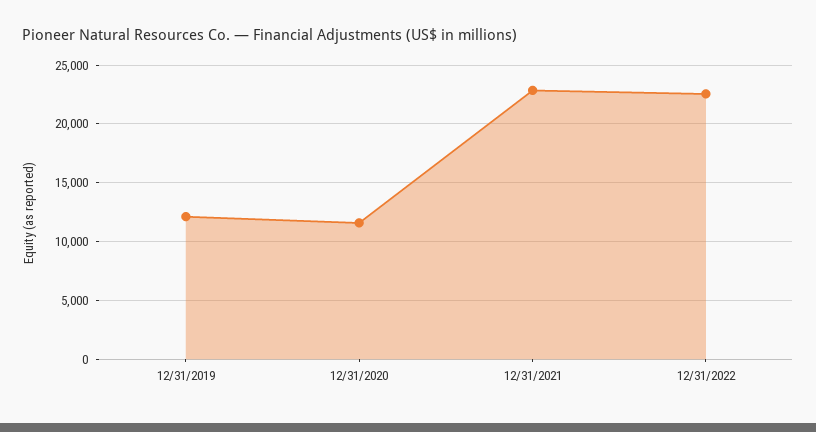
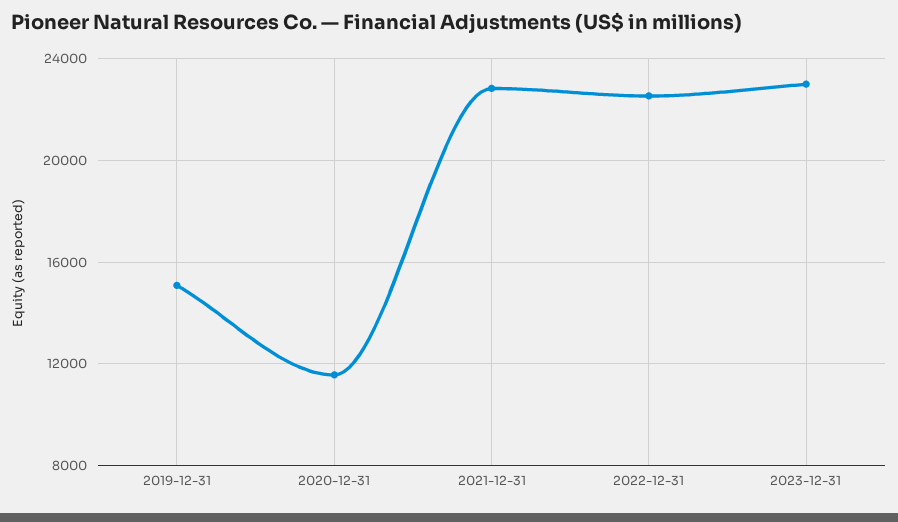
12/31/2019: 12000 -> 15000
2023-12-31: none -> 23000

